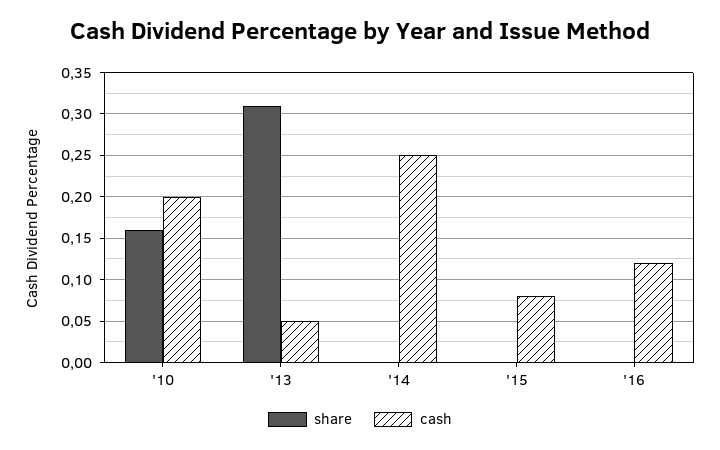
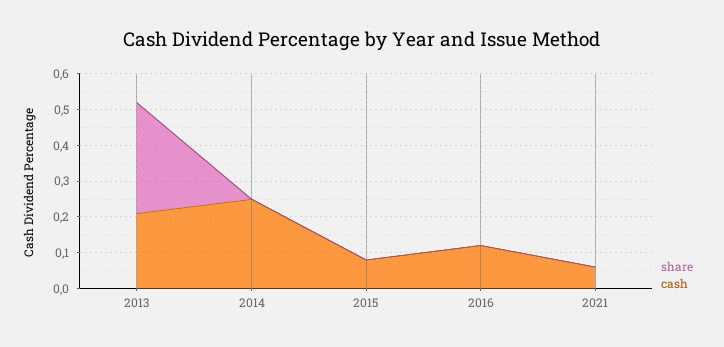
share, '10: 0.16 -> none
cash, '10: 0.2 -> none
cash, '13: 0.05 -> 0.2
share, 2021: none -> 0
cash, 2021: none -> 0.05

